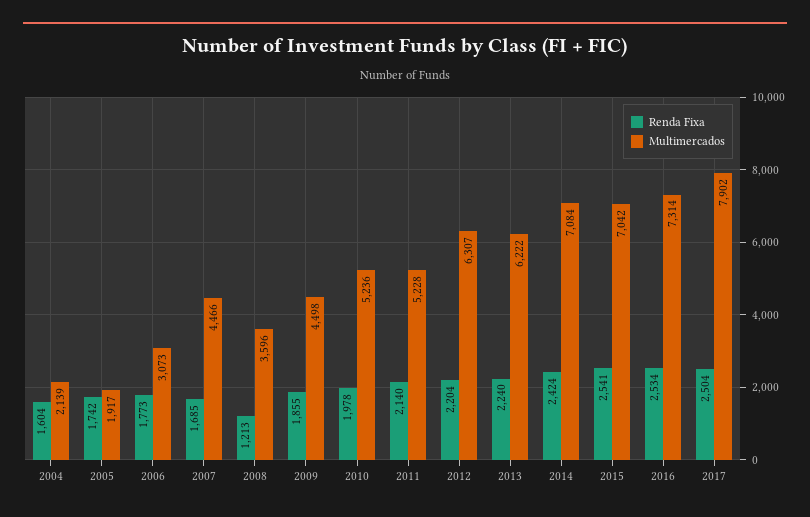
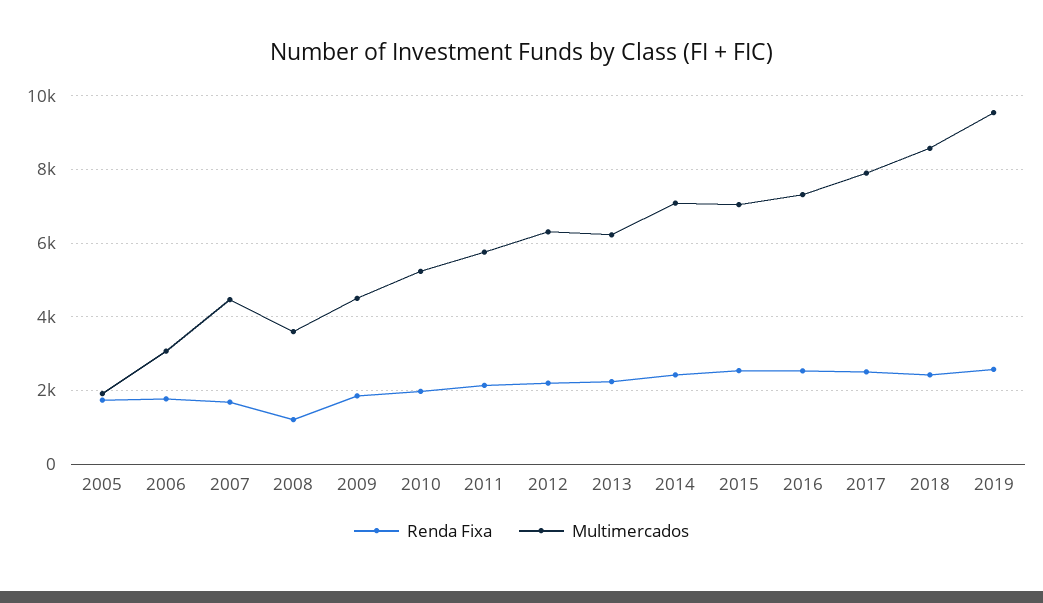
Renda Fixa, 2004: 1604 -> none
Multimercados, 2004: 2139 -> none
Multimercados, 2011: 5228 -> 5800
Renda Fixa, 2018: none -> 2400
Multimercados, 2018: none -> 8600
Renda Fixa, 2019: none -> 2600
Multimercados, 2019: none -> 9600

